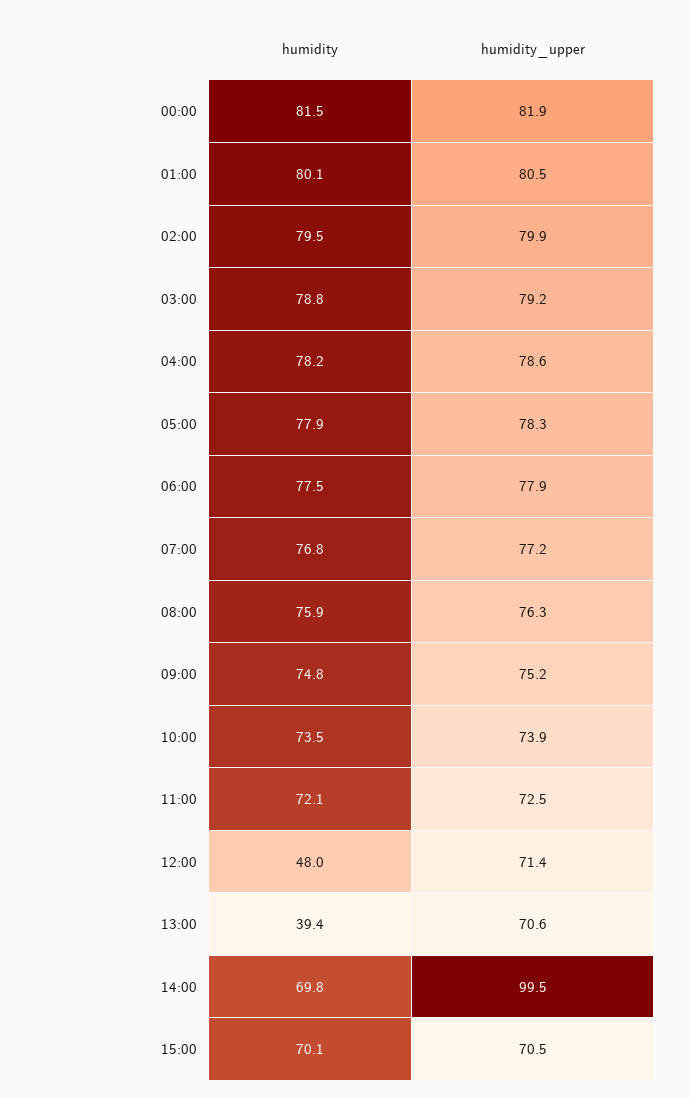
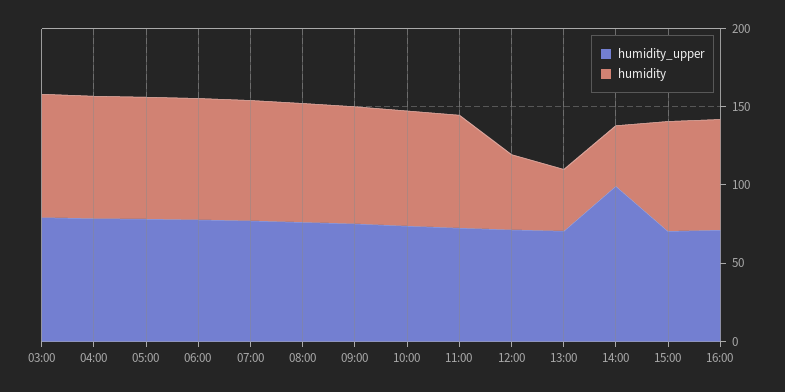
humidity, 00:00: 81.5 -> none
humidity_upper, 00:00: 81.9 -> none
humidity, 01:00: 80.1 -> none
humidity_upper, 01:00: 80.5 -> none
humidity, 02:00: 79.5 -> none
humidity_upper, 02:00: 79.9 -> none
humidity, 14:00: 69.8 -> 40
humidity_upper, 16:00: none -> 70
humidity, 16:00: none -> 70

